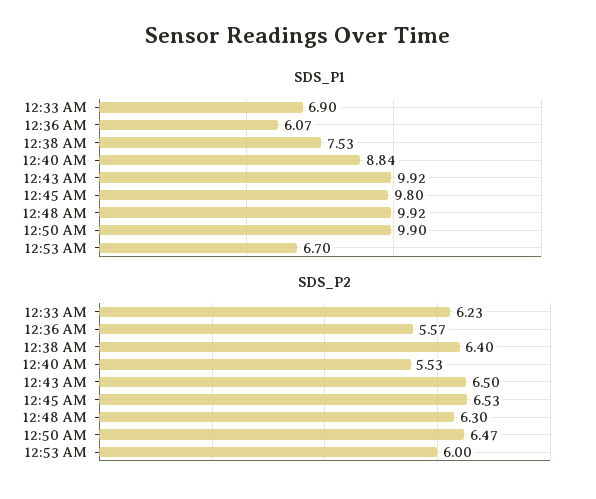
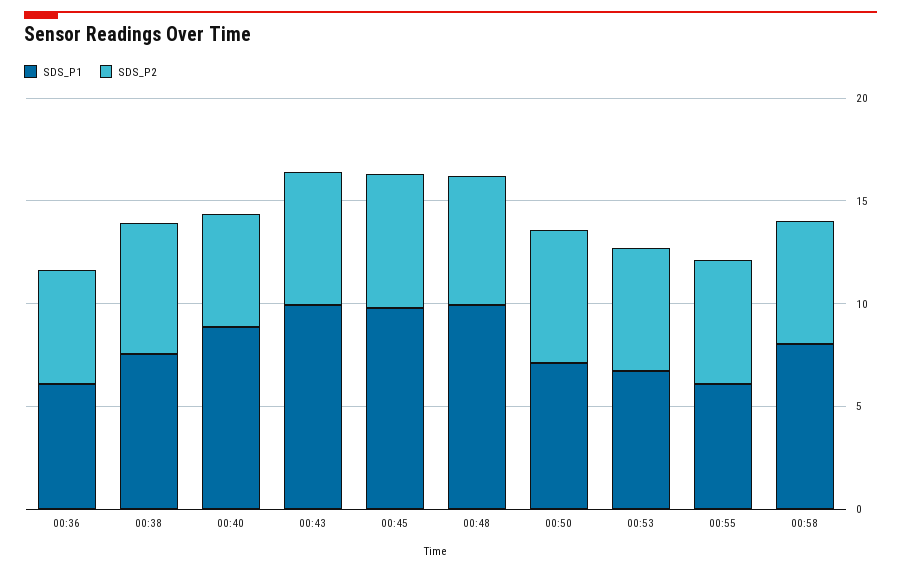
SDS_P1, 12:33 AM: 6.9 -> none
SDS_P1, 12:50 AM: 9.9 -> 7
SDS_P2, 12:33 AM: 6.23 -> none
SDS_P1, 00:55: none -> 6
SDS_P2, 00:55: none -> 6
SDS_P1, 00:58: none -> 8
SDS_P2, 00:58: none -> 6

